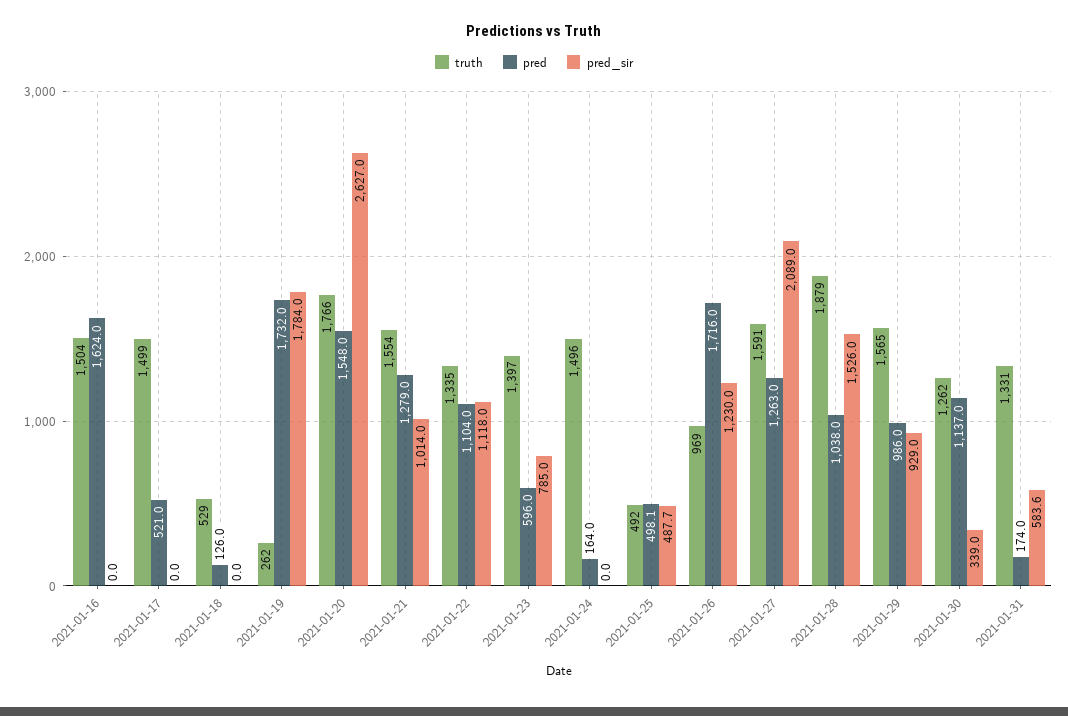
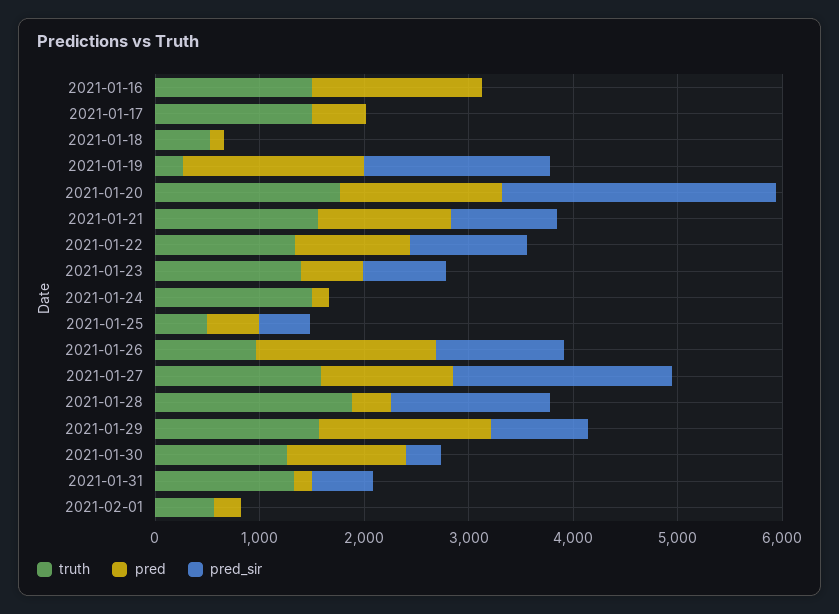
pred, 2021-01-28: 1038 -> 400
pred, 2021-01-29: 986 -> 1600
truth, 2021-02-01: none -> 600
pred, 2021-02-01: none -> 200
pred_sir, 2021-02-01: none -> 0

